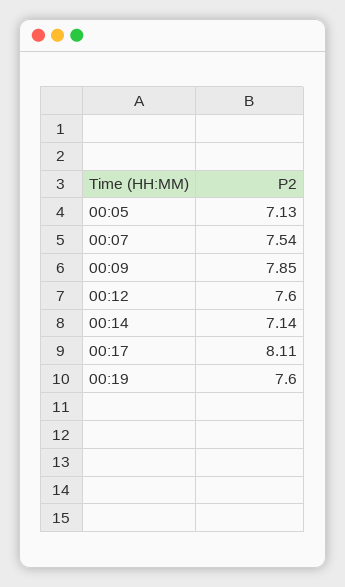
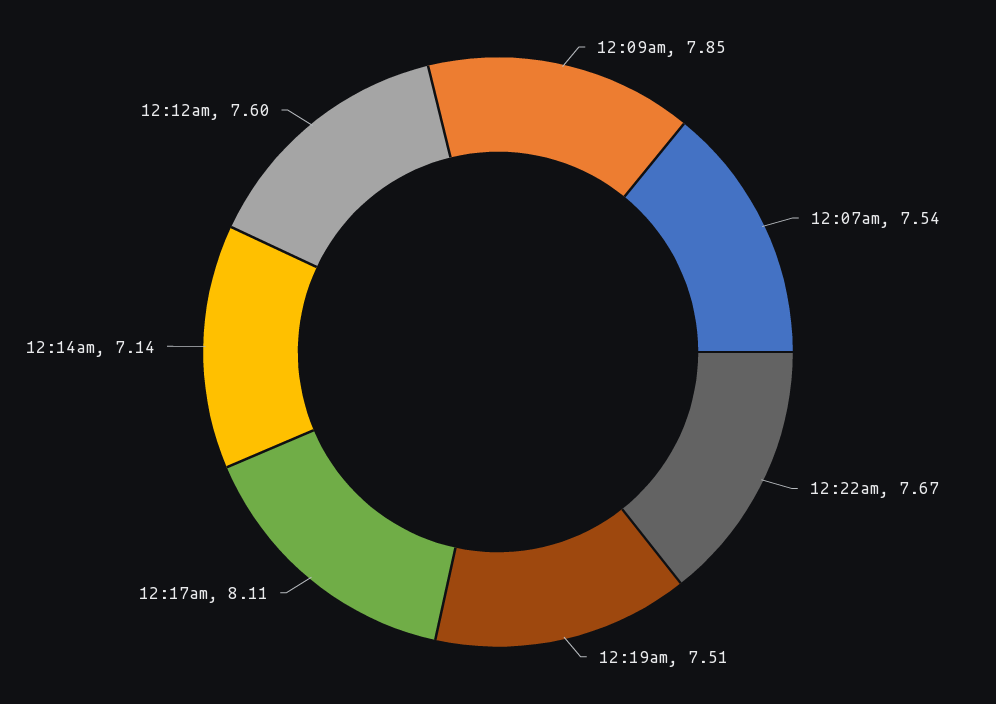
00:05: 7.13 -> none
00:19: 7.6 -> 7.51
12:22am: none -> 7.67

